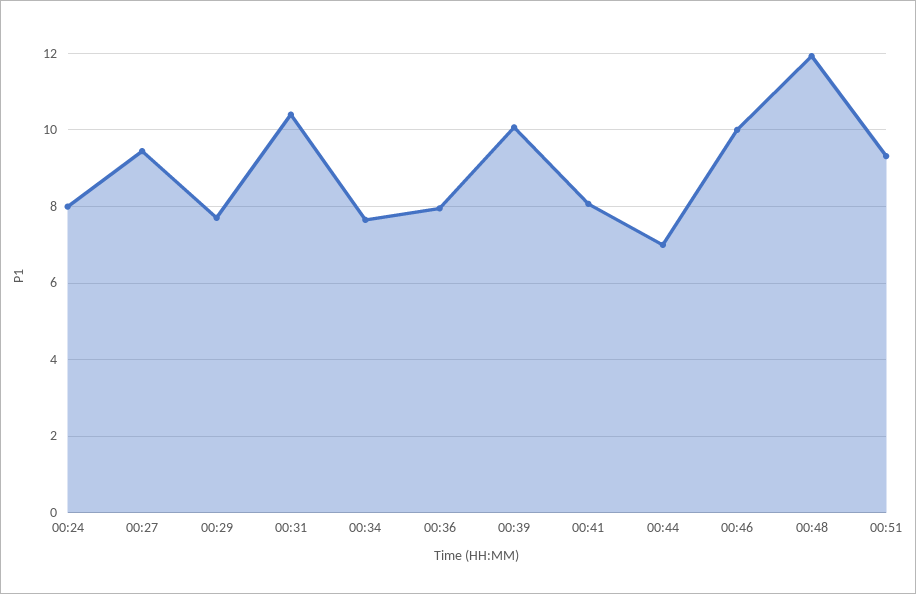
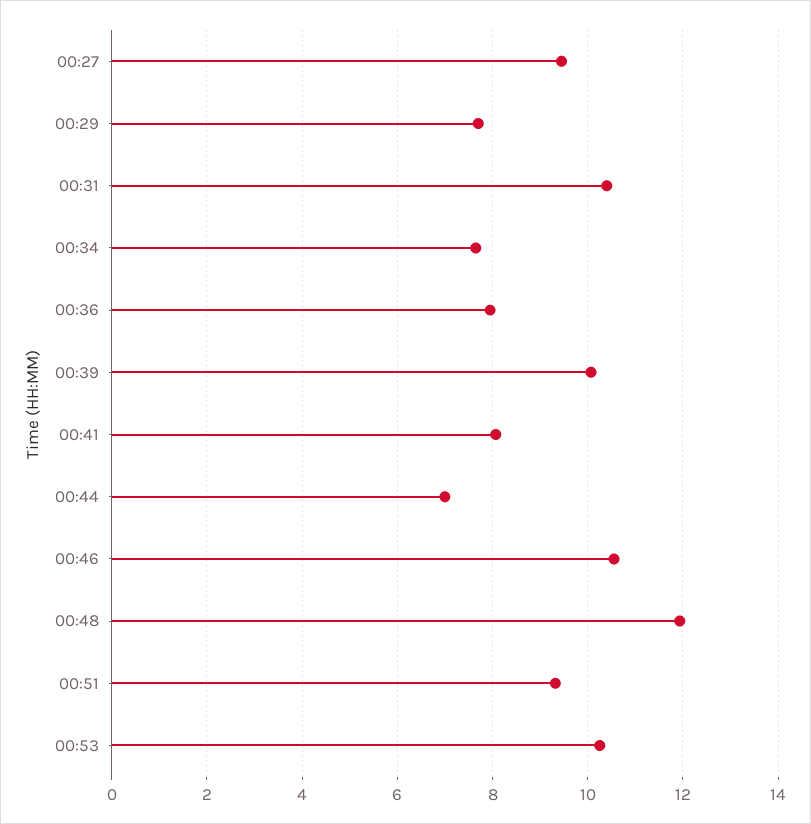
00:24: 8 -> none
00:46: 10 -> 10.6
00:53: none -> 10.2

